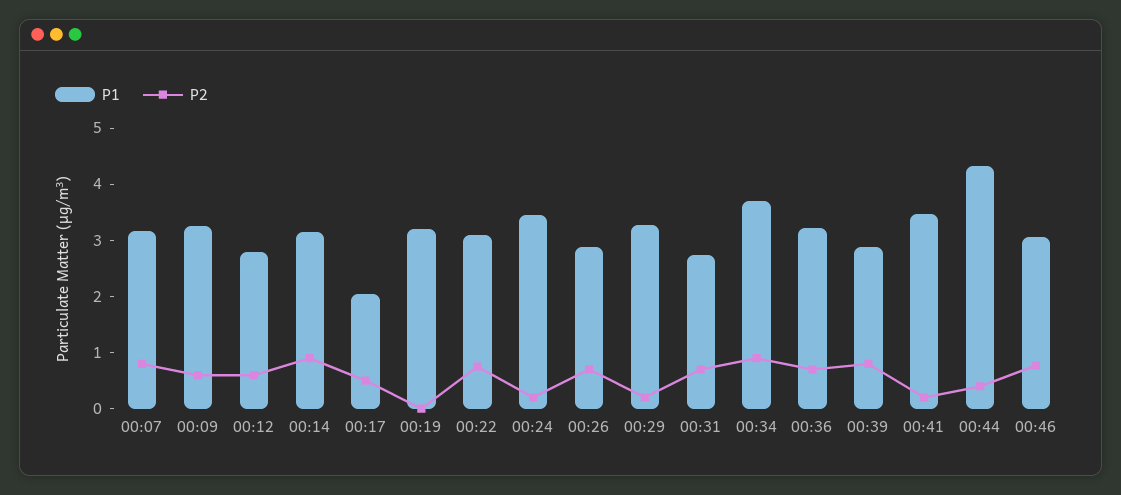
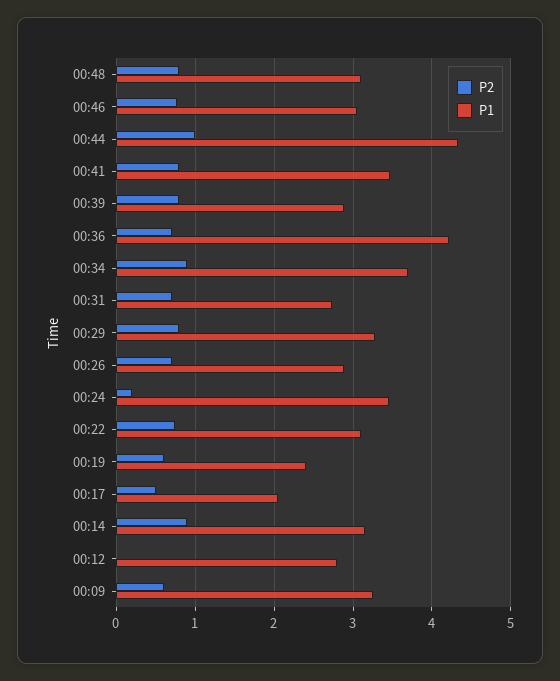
P1, 00:07: 3.2 -> none
P2, 00:07: 0.8 -> none
P2, 00:12: 0.6 -> 0
P1, 00:19: 3.2 -> 2.4
P2, 00:19: 0 -> 0.6
P2, 00:29: 0.2 -> 0.8
P1, 00:36: 3.2 -> 4.2
P2, 00:41: 0.2 -> 0.8
P2, 00:44: 0.4 -> 1
P2, 00:48: none -> 0.8
P1, 00:48: none -> 3.1

